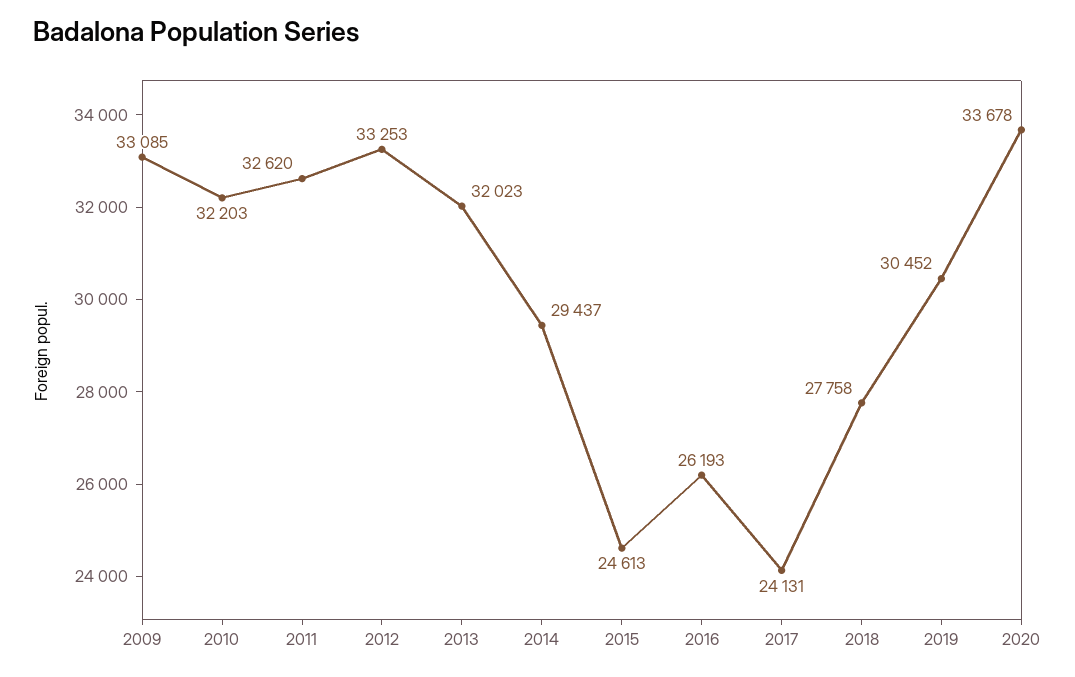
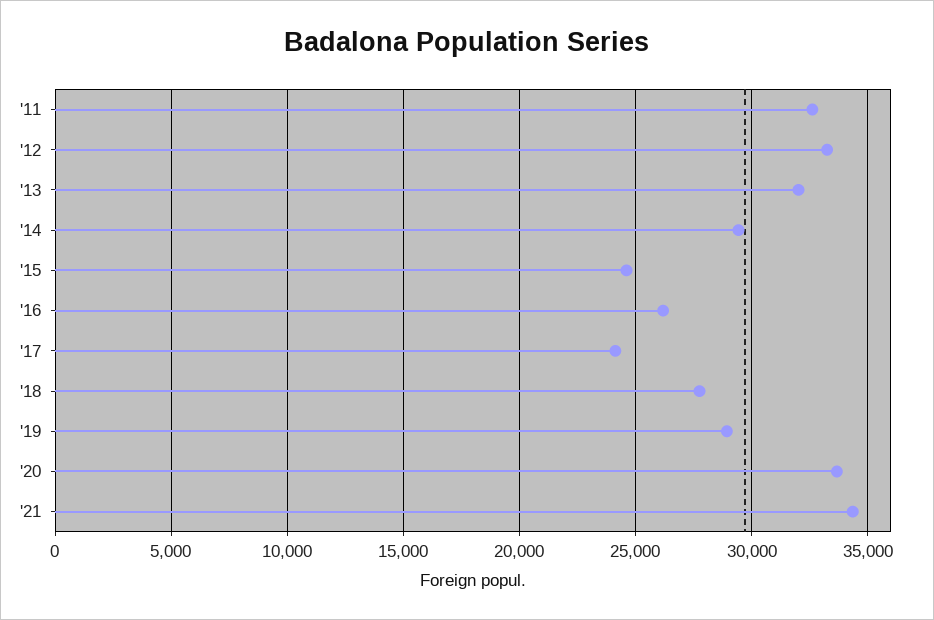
2009: 33085 -> none
2010: 32203 -> none
2019: 30452 -> 29000
'21: none -> 34500

